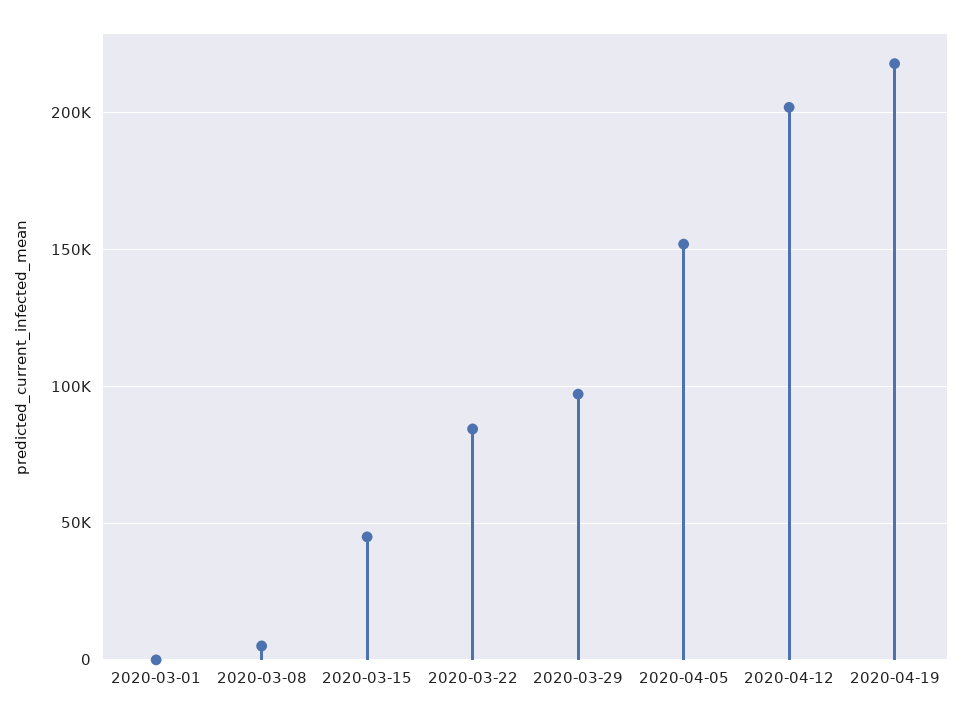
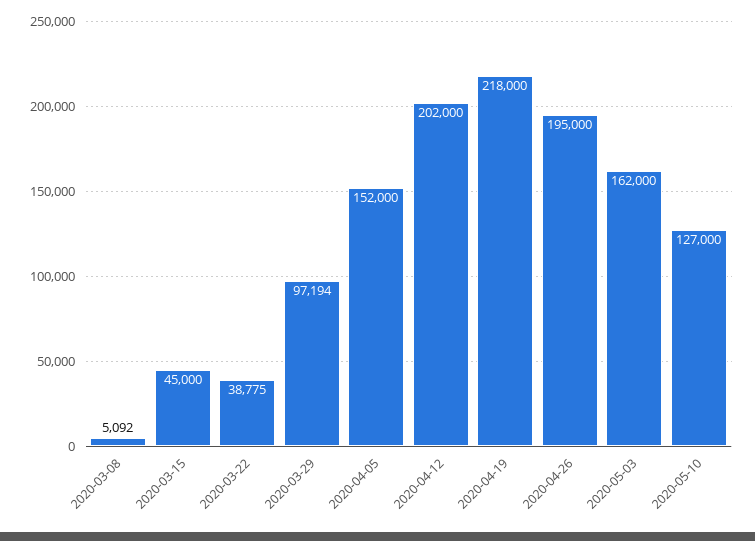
2020-03-01: 0 -> none
2020-03-22: 85000 -> 38775
2020-04-26: none -> 195000
2020-05-03: none -> 162000
2020-05-10: none -> 127000

